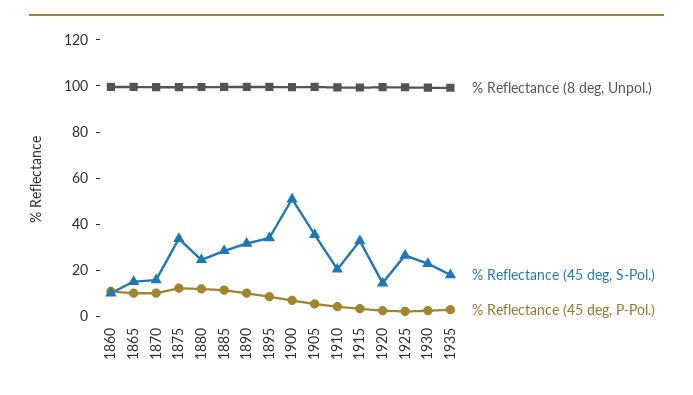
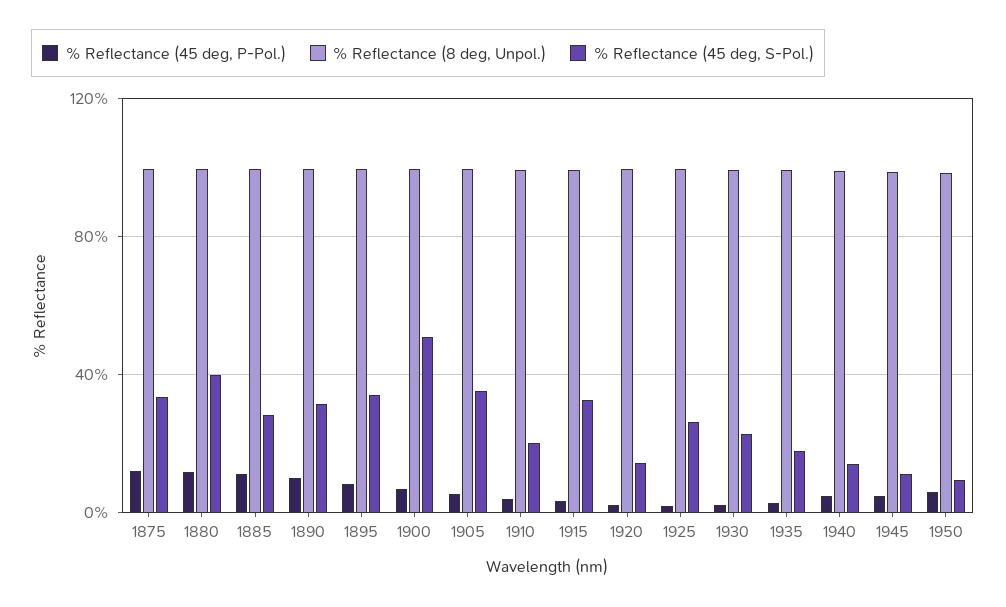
% Reflectance (8 deg, Unpol.), 1860: 100 -> none
% Reflectance (45 deg, S-Pol.), 1860: 10 -> none
% Reflectance (45 deg, P-Pol.), 1860: 10 -> none
% Reflectance (8 deg, Unpol.), 1865: 100 -> none
% Reflectance (45 deg, S-Pol.), 1865: 15 -> none
% Reflectance (45 deg, P-Pol.), 1865: 10 -> none
% Reflectance (8 deg, Unpol.), 1870: 100 -> none
% Reflectance (45 deg, S-Pol.), 1870: 15 -> none
% Reflectance (45 deg, P-Pol.), 1870: 10 -> none
% Reflectance (45 deg, S-Pol.), 1880: 25 -> 40
% Reflectance (45 deg, P-Pol.), 1940: none -> 5
% Reflectance (8 deg, Unpol.), 1940: none -> 100
% Reflectance (45 deg, S-Pol.), 1940: none -> 15
% Reflectance (45 deg, P-Pol.), 1945: none -> 5
% Reflectance (8 deg, Unpol.), 1945: none -> 100
% Reflectance (45 deg, S-Pol.), 1945: none -> 10
% Reflectance (45 deg, P-Pol.), 1950: none -> 5
% Reflectance (8 deg, Unpol.), 1950: none -> 100
% Reflectance (45 deg, S-Pol.), 1950: none -> 10

